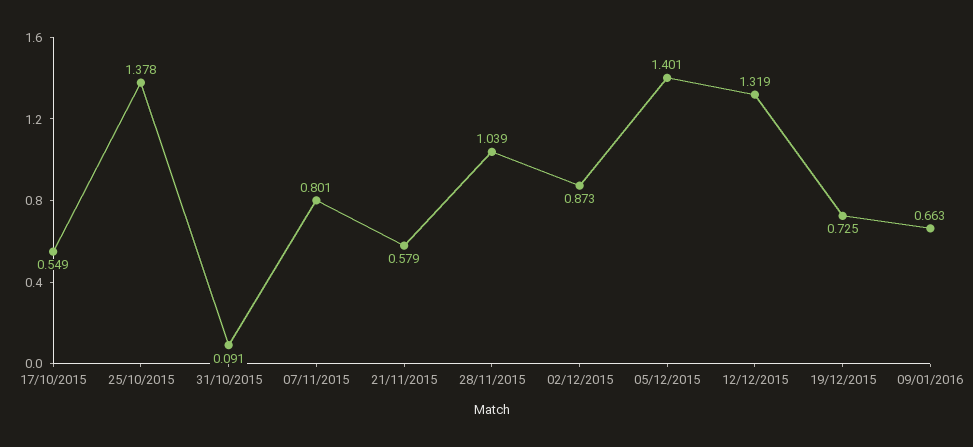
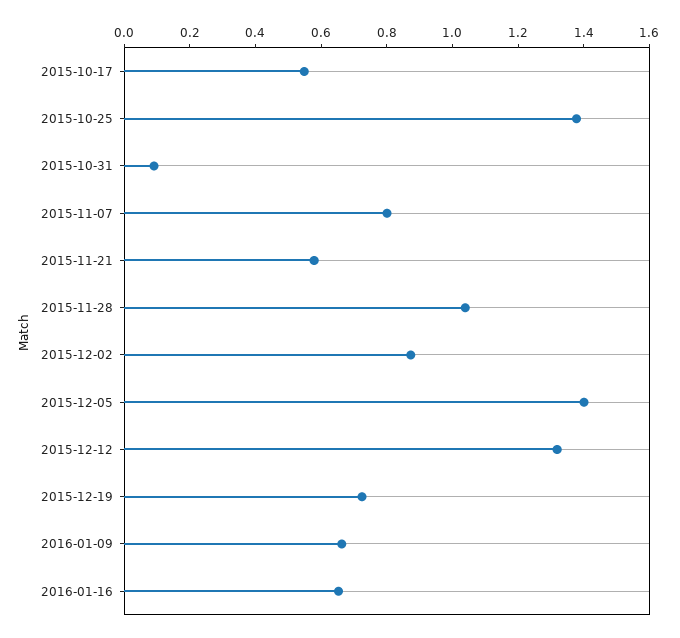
2016-01-16: none -> 0.65

